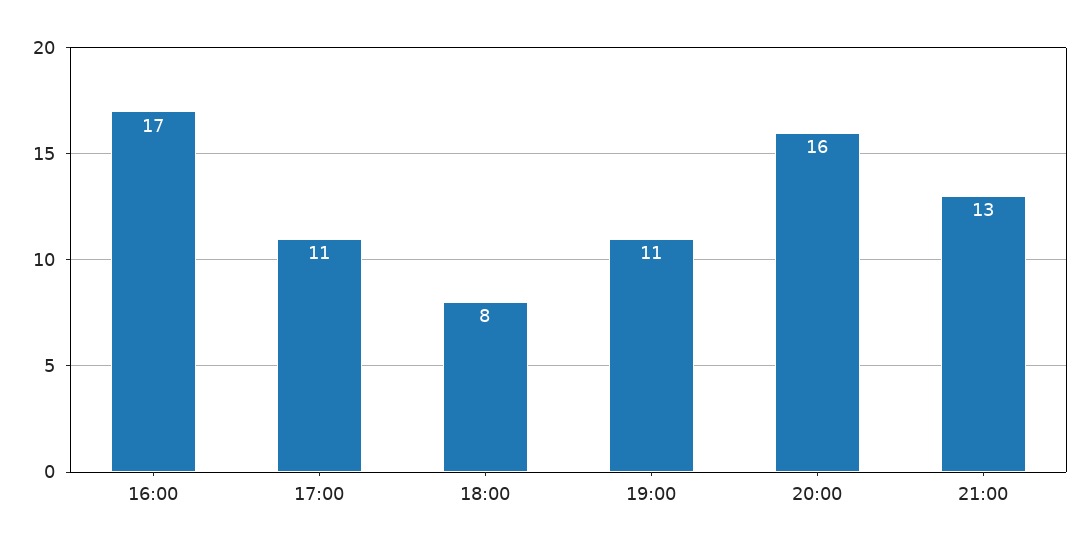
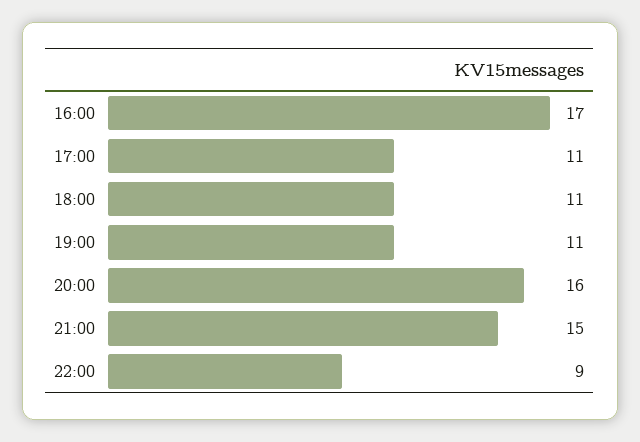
18:00: 8 -> 11
21:00: 13 -> 15
22:00: none -> 9

